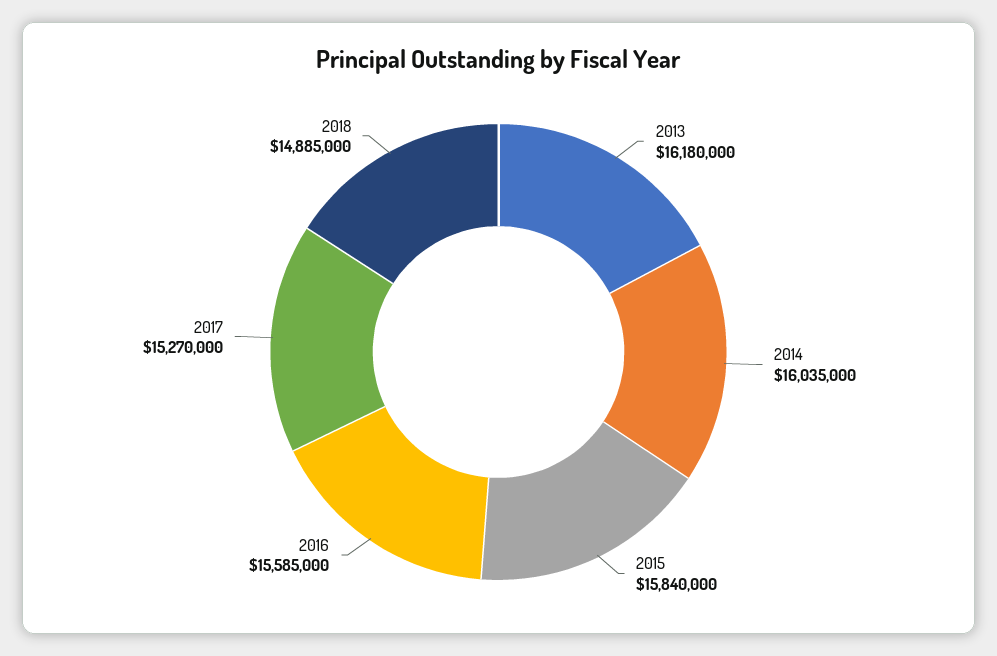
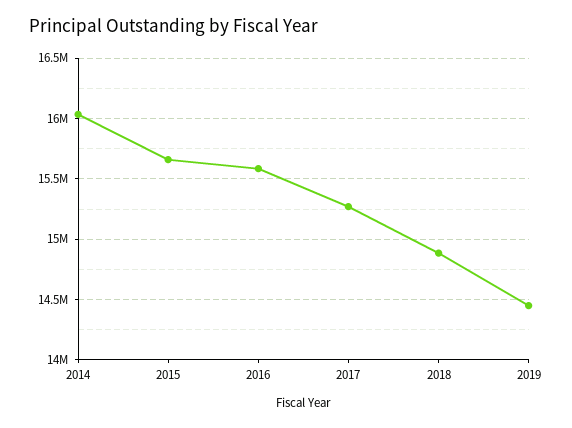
2013: 16180000 -> none
2015: 15840000 -> 15650000
2019: none -> 14450000

